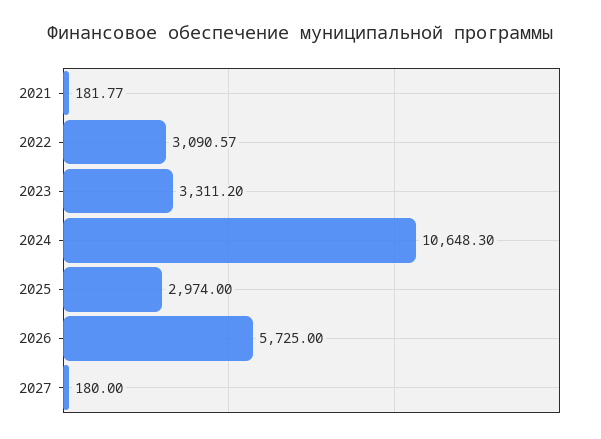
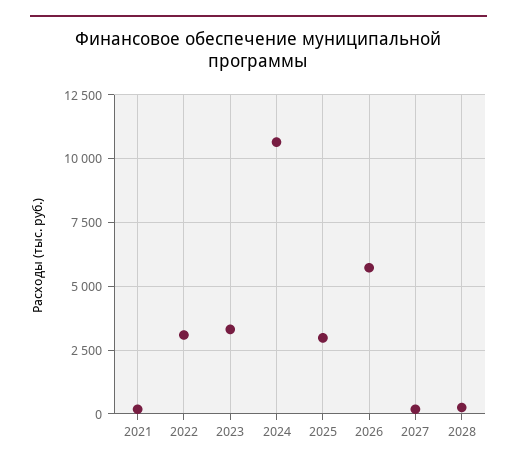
2028: none -> 250

